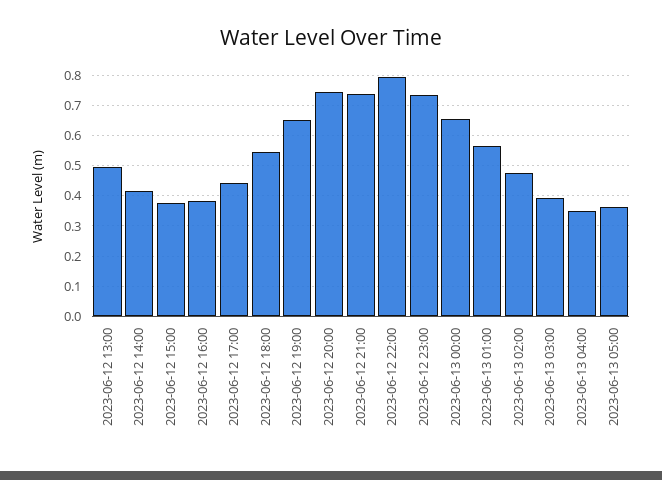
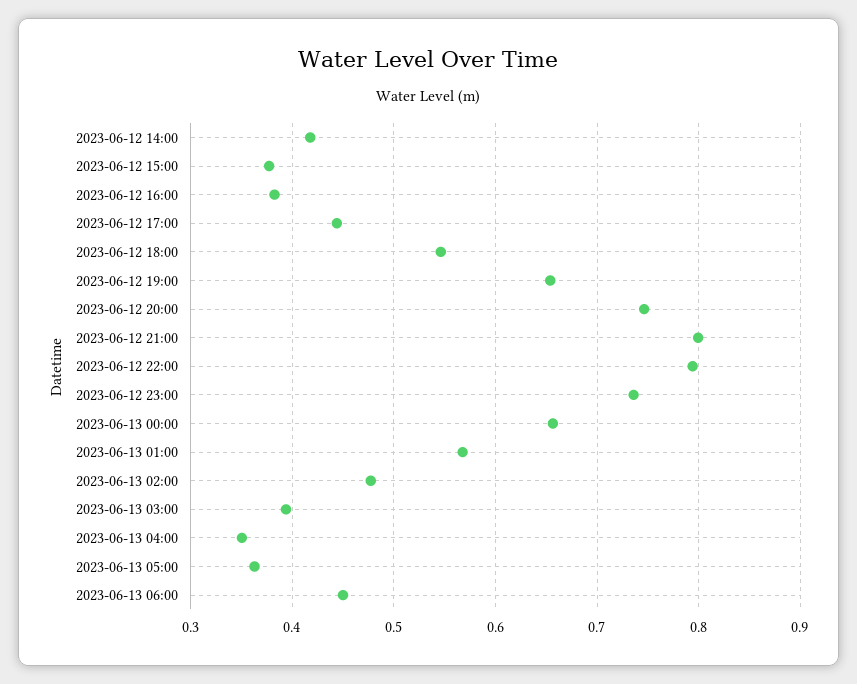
2023-06-12 13:00: 0.5 -> none
2023-06-12 21:00: 0.74 -> 0.8
2023-06-13 06:00: none -> 0.45

